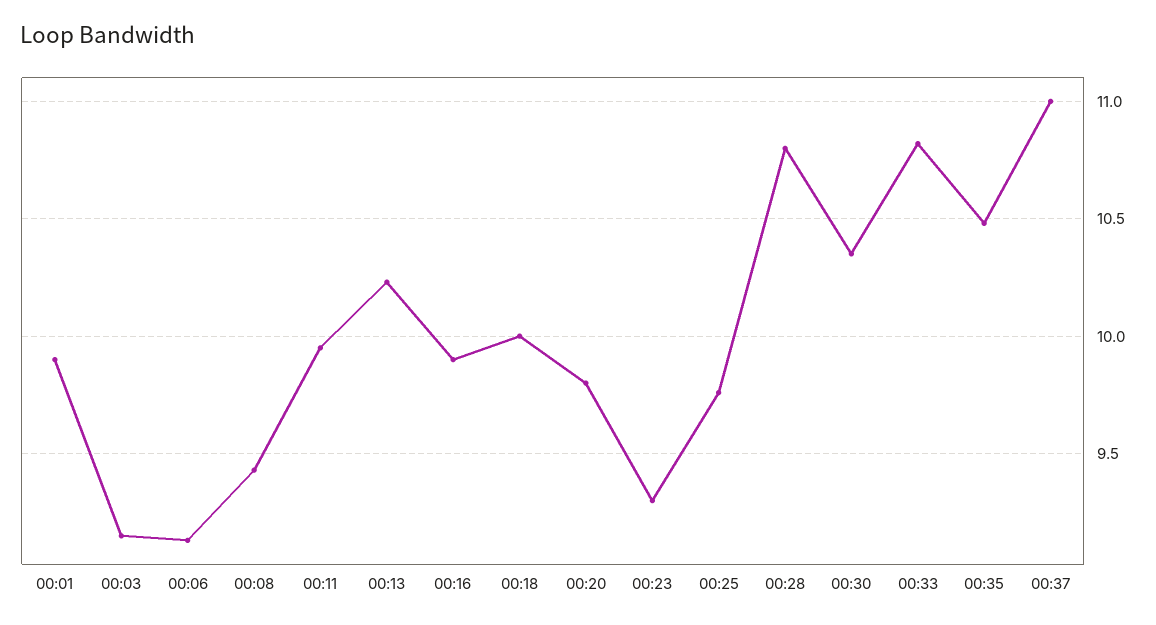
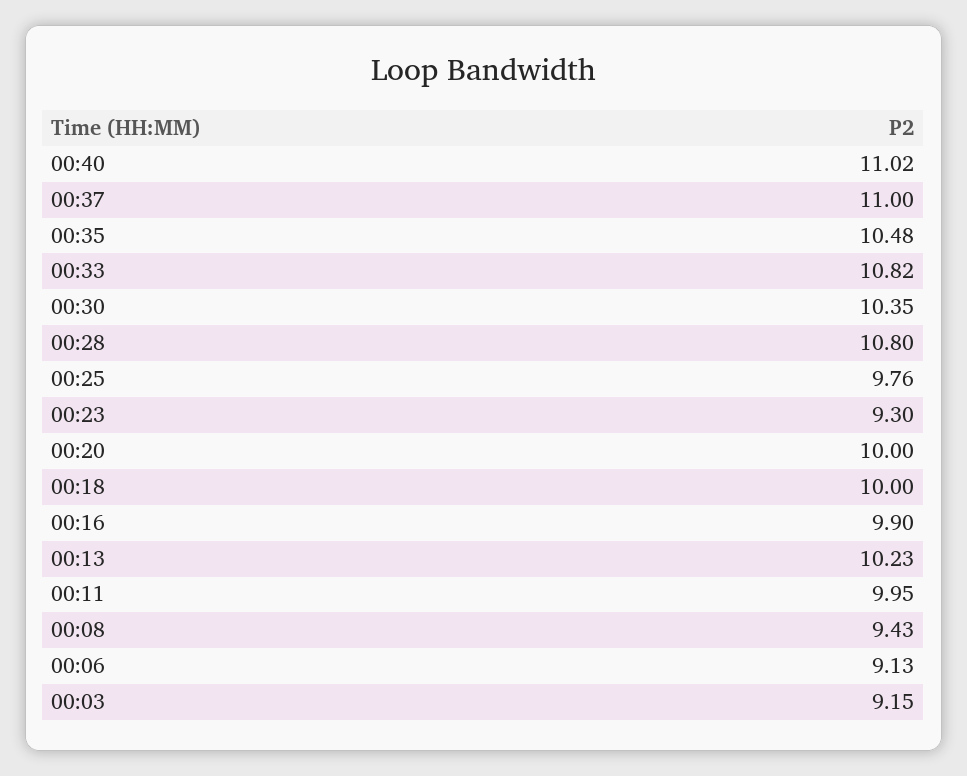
00:01: 9.9 -> none
00:20: 9.8 -> 10
00:40: none -> 11.02

